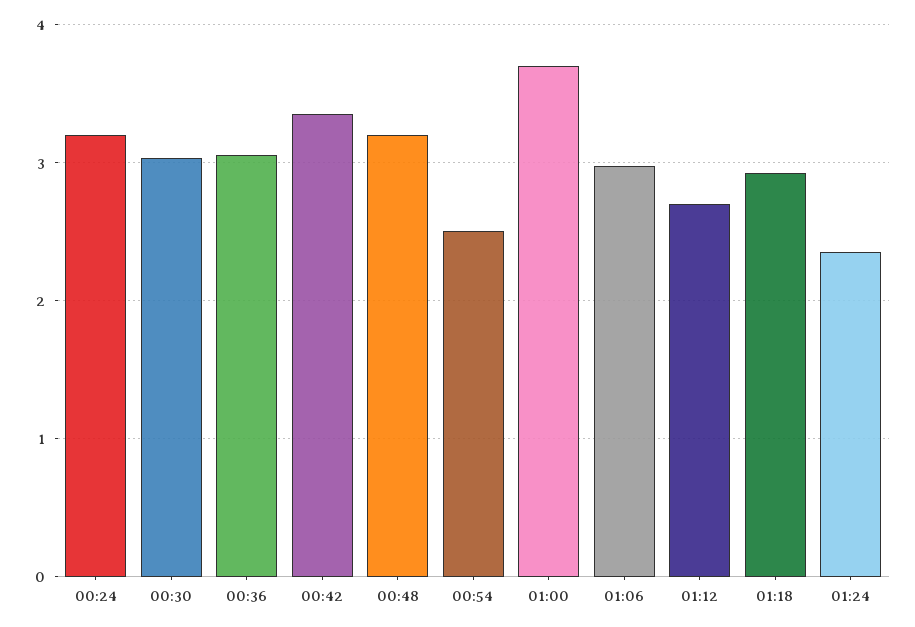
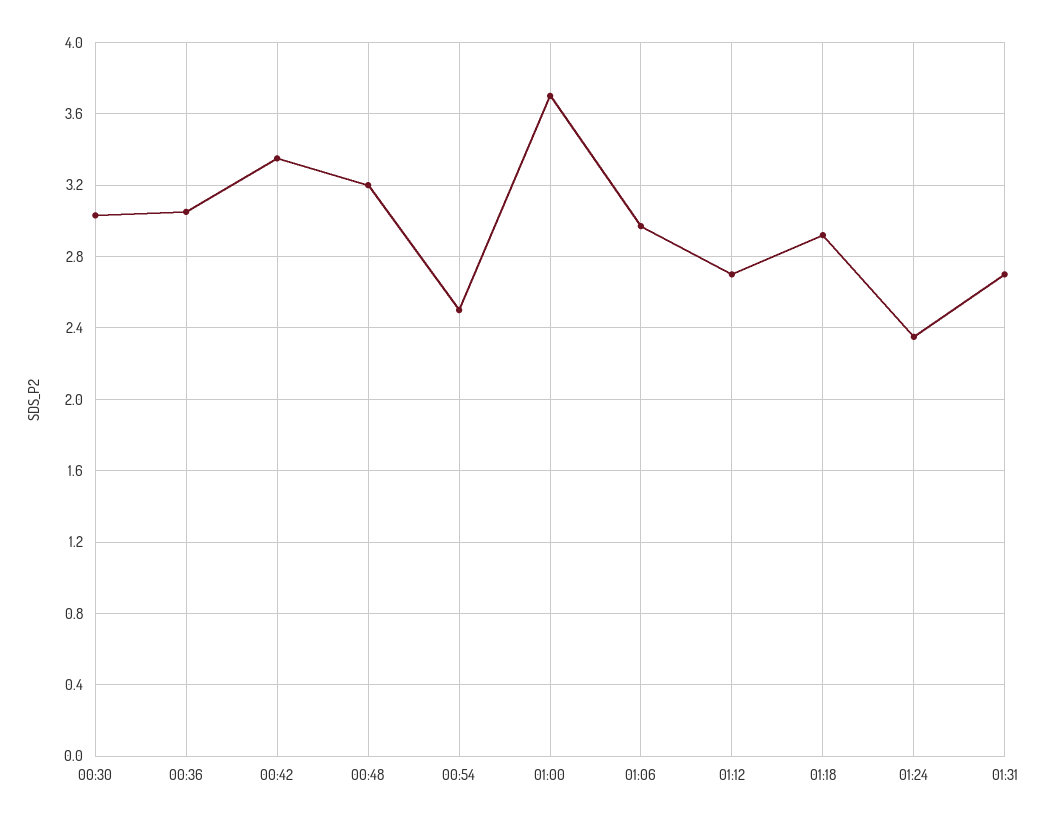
00:24: 3.2 -> none
01:31: none -> 2.7

